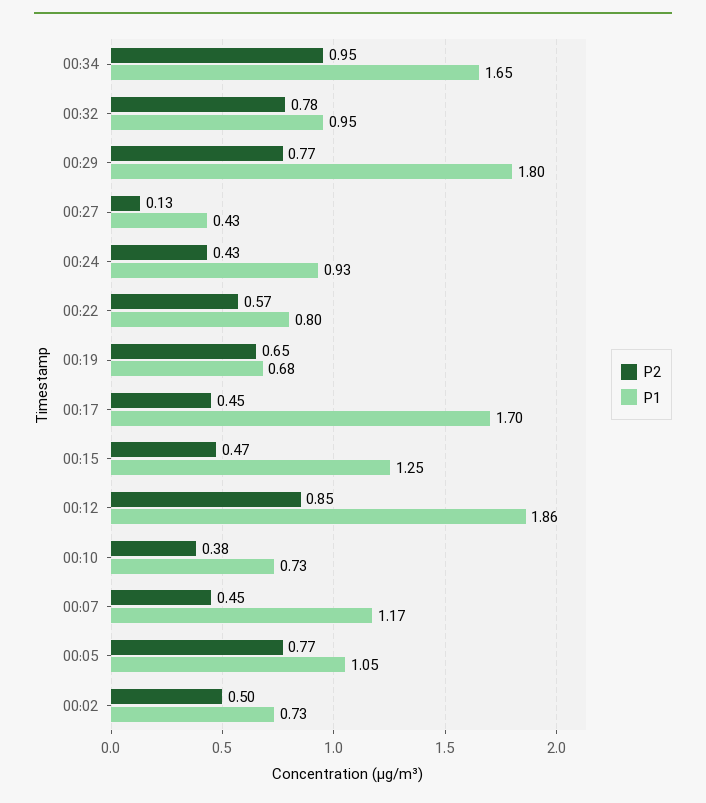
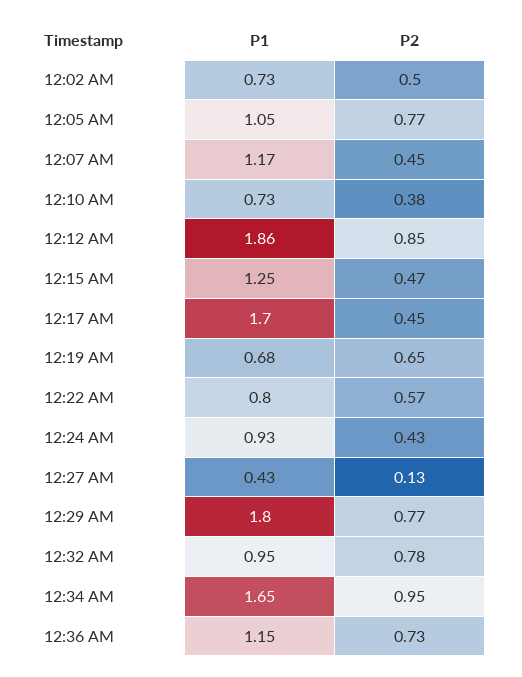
P1, 12:36 AM: none -> 1.15
P2, 12:36 AM: none -> 0.73

